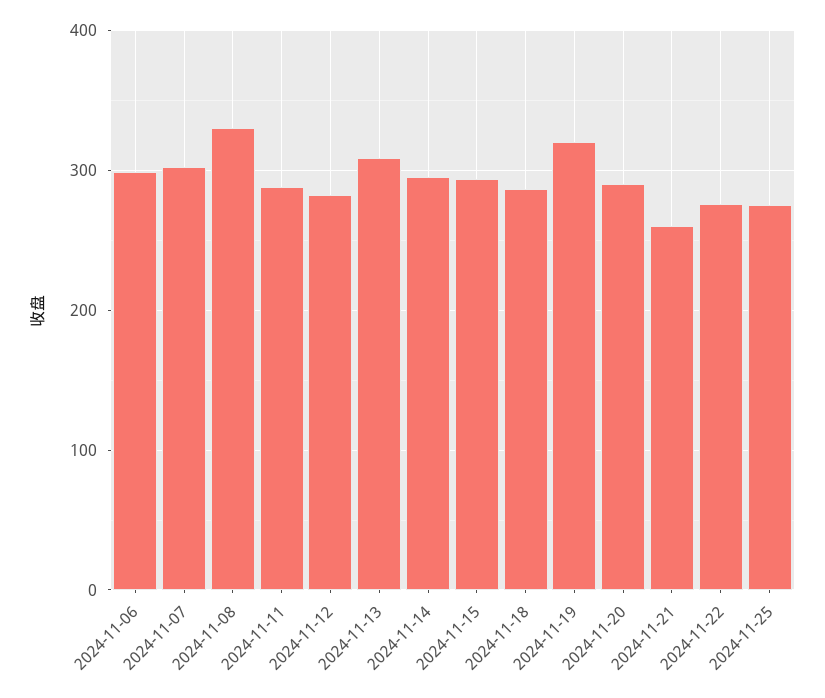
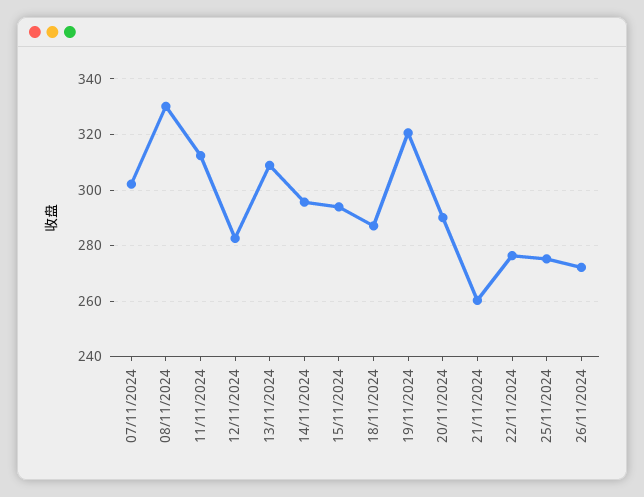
2024-11-06: 300 -> none
2024-11-11: 290 -> 312.5
26/11/2024: none -> 272.5

